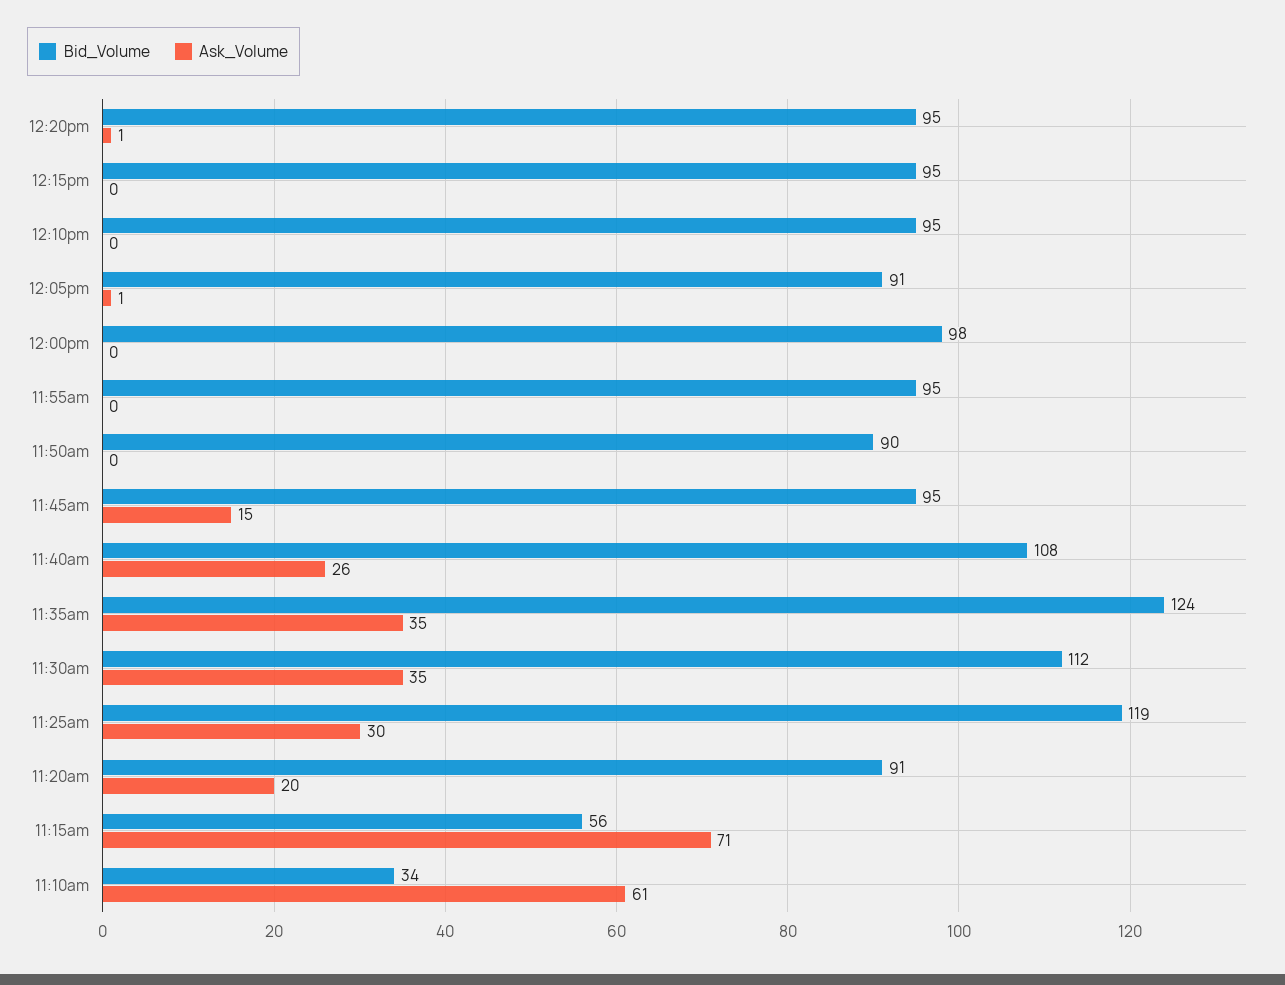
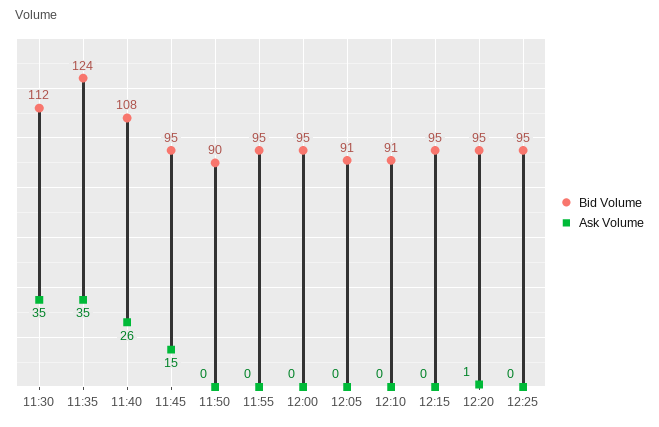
Bid_Volume, 12:10pm: 95 -> 91
Ask_Volume, 12:05pm: 1 -> 0
Bid_Volume, 12:00pm: 98 -> 95
Bid_Volume, 11:25am: 119 -> none
Ask_Volume, 11:25am: 30 -> none
Bid_Volume, 11:20am: 91 -> none
Ask_Volume, 11:20am: 20 -> none
Bid_Volume, 11:15am: 56 -> none
Ask_Volume, 11:15am: 71 -> none
Bid_Volume, 11:10am: 34 -> none
Ask_Volume, 11:10am: 61 -> none
Bid_Volume, 12:25: none -> 95
Ask_Volume, 12:25: none -> 0

